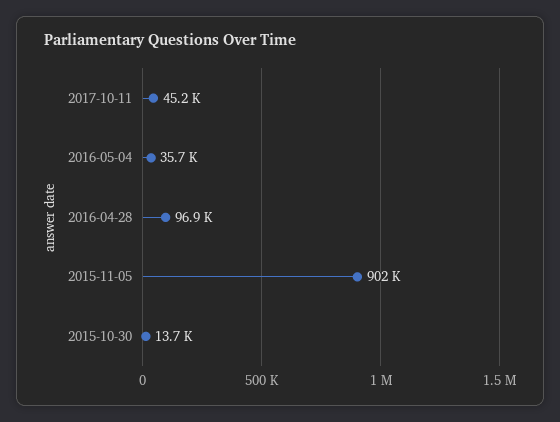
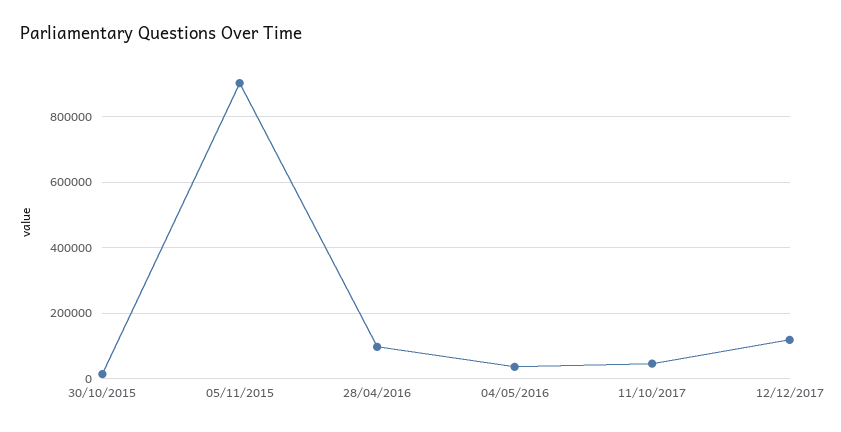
12/12/2017: none -> 120000

